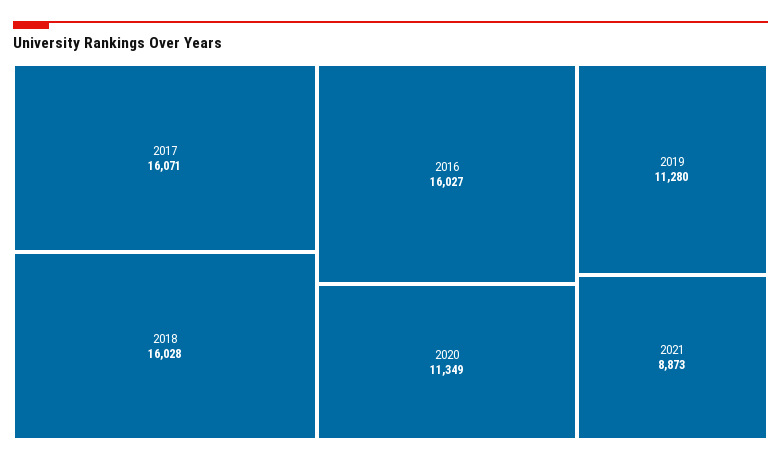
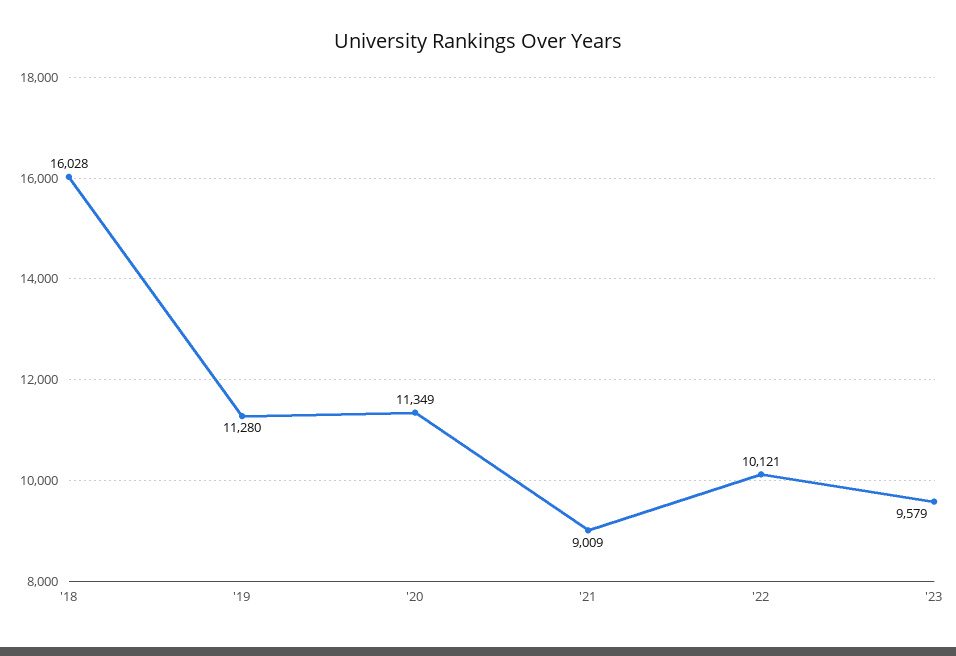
2017: 16071 -> none
2016: 16027 -> none
2021: 8873 -> 9009
'22: none -> 10121
'23: none -> 9579

